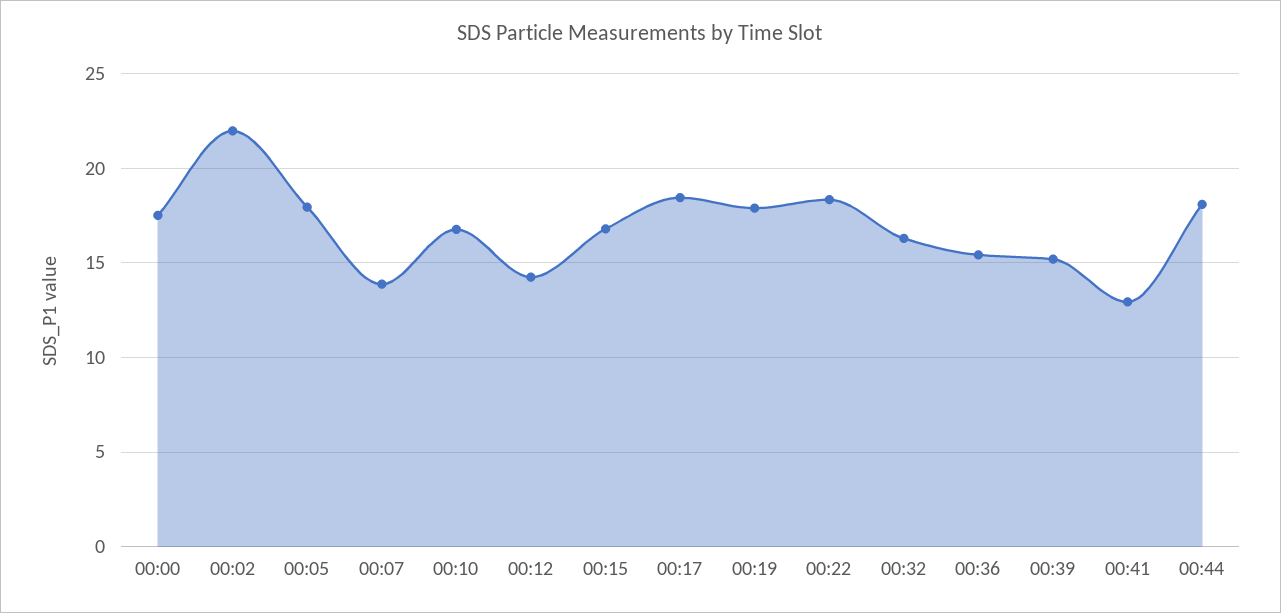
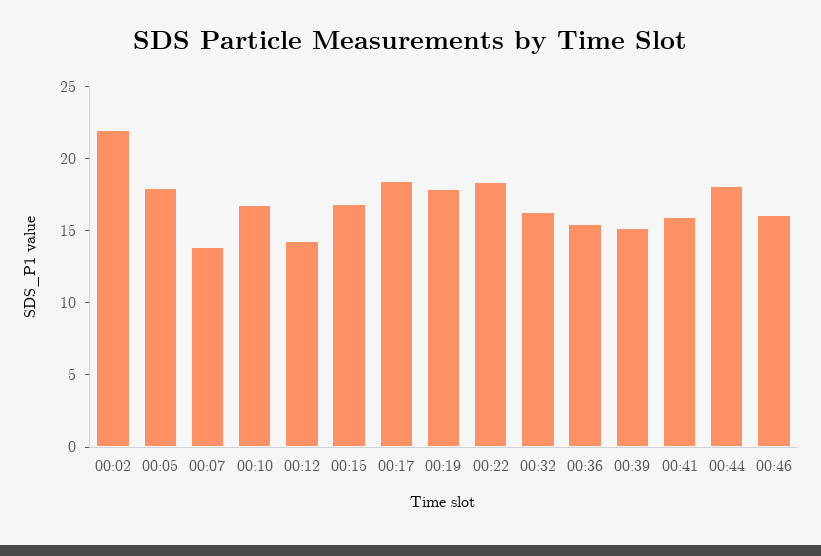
00:00: 17.5 -> none
00:41: 13 -> 16
00:46: none -> 16

